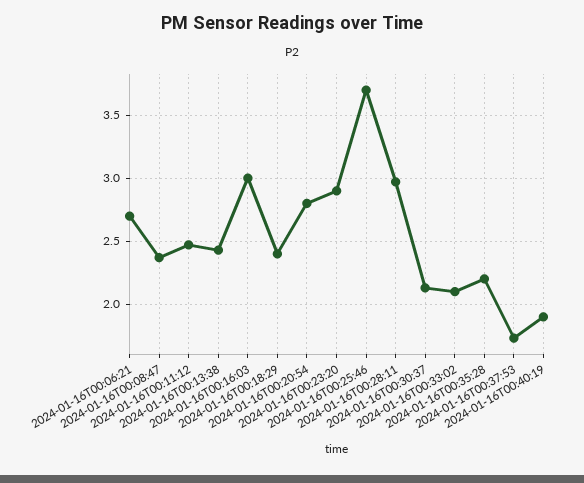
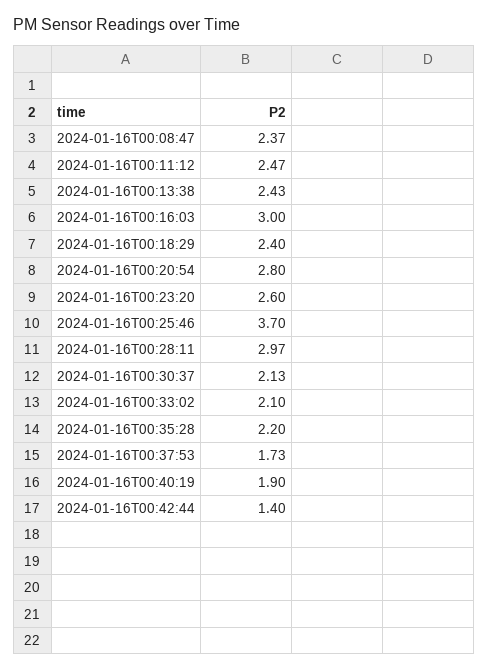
2024-01-16T00:06:21: 2.7 -> none
2024-01-16T00:23:20: 2.9 -> 2.6
2024-01-16T00:42:44: none -> 1.4

